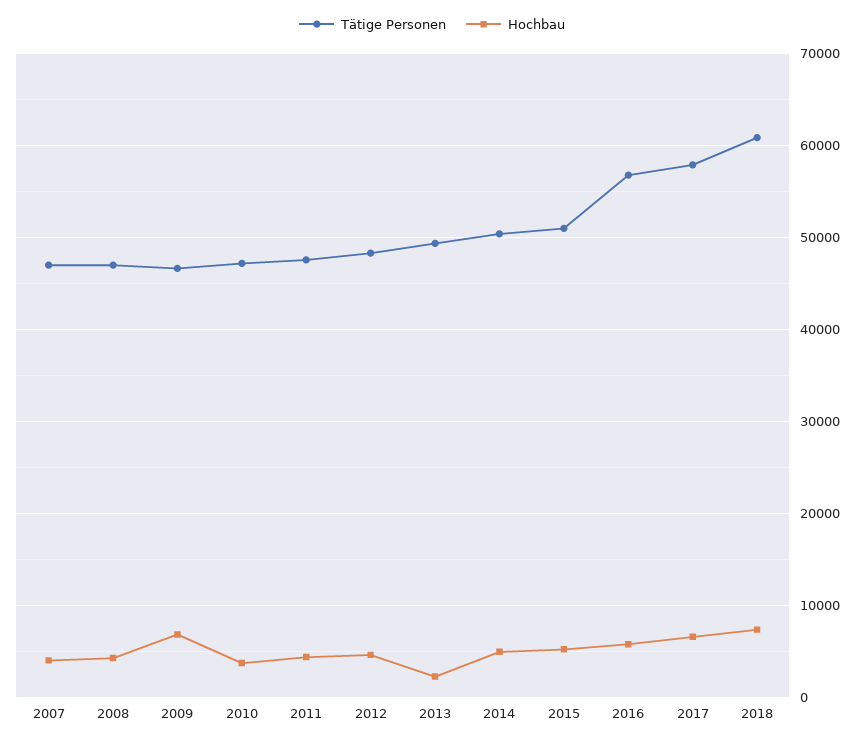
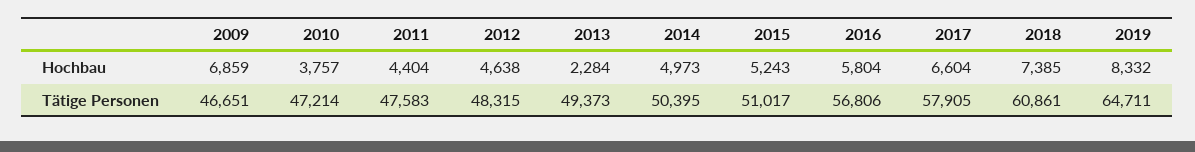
Tätige Personen, 2007: 47000 -> none
Hochbau, 2007: 4000 -> none
Tätige Personen, 2008: 47000 -> none
Hochbau, 2008: 4000 -> none
Hochbau, 2019: none -> 8332
Tätige Personen, 2019: none -> 64711

